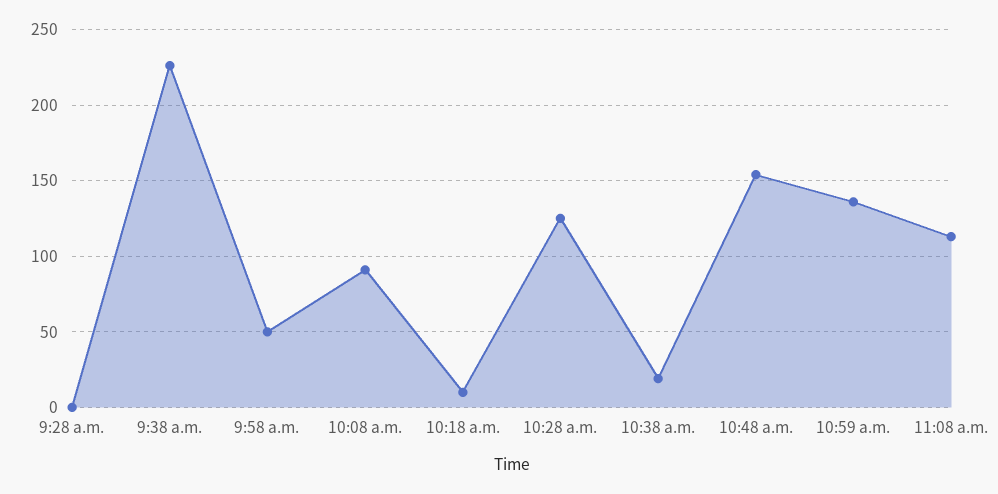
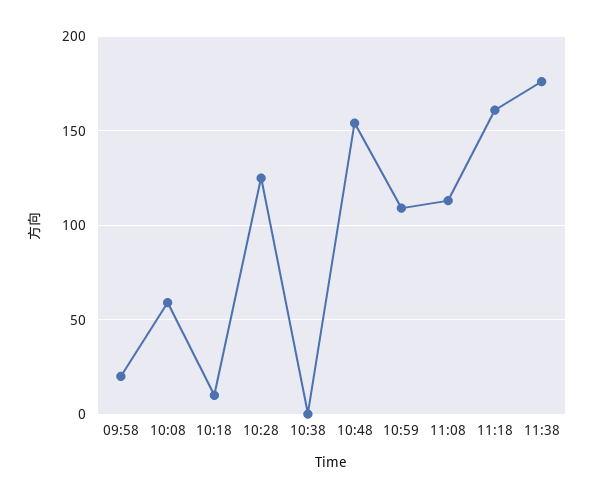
9:28 a.m.: 0 -> none
9:38 a.m.: 225 -> none
9:58 a.m.: 50 -> 20
10:08 a.m.: 90 -> 60
10:38 a.m.: 20 -> 0
10:59 a.m.: 135 -> 110
11:18: none -> 160
11:38: none -> 175

